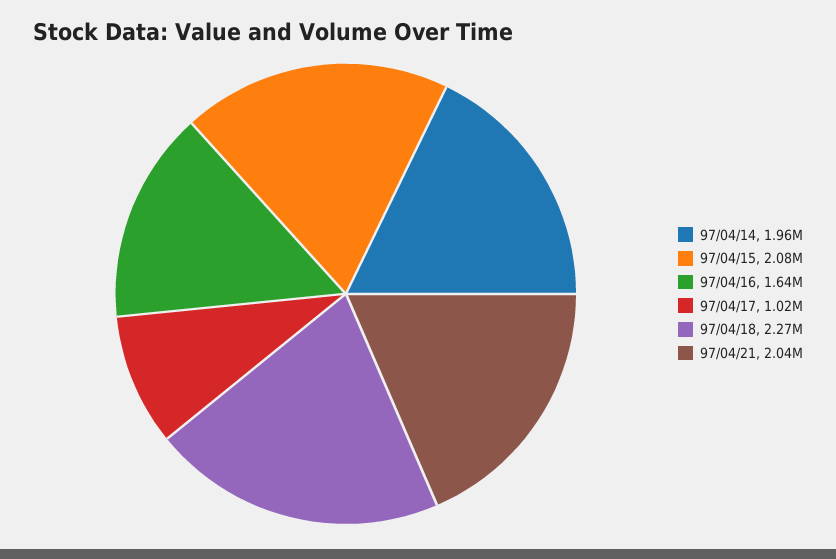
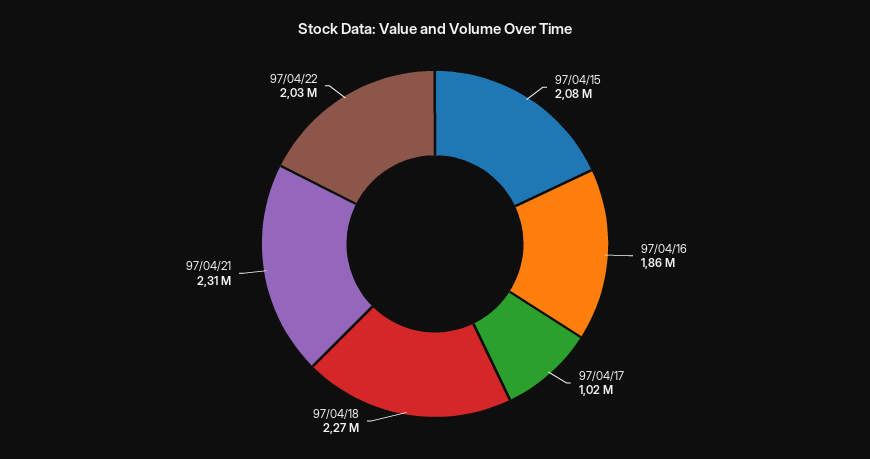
97/04/14: 1960000 -> none
97/04/16: 1640000 -> 1860000
97/04/21: 2040000 -> 2310000
97/04/22: none -> 2030000

